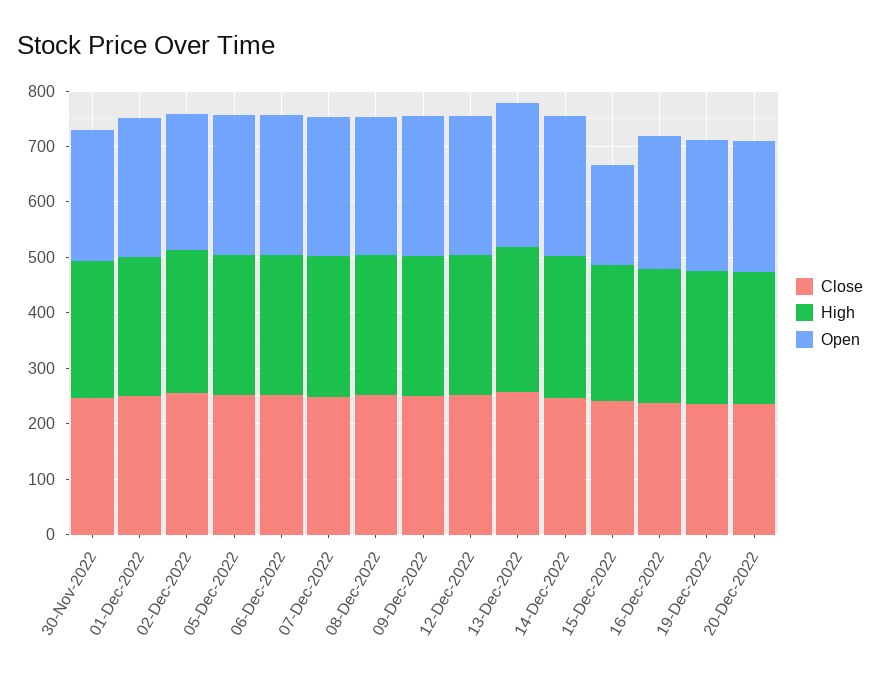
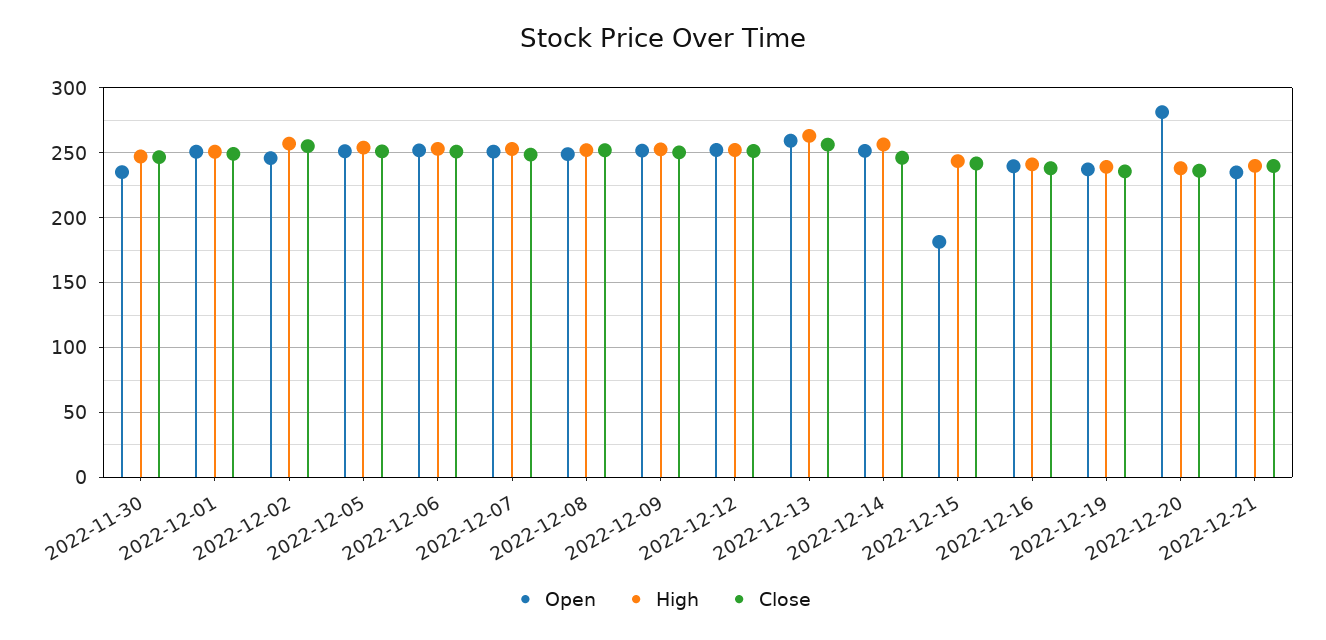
Open, 20-Dec-2022: 240 -> 280
Open, 2022-12-21: none -> 235
High, 2022-12-21: none -> 240
Close, 2022-12-21: none -> 240

